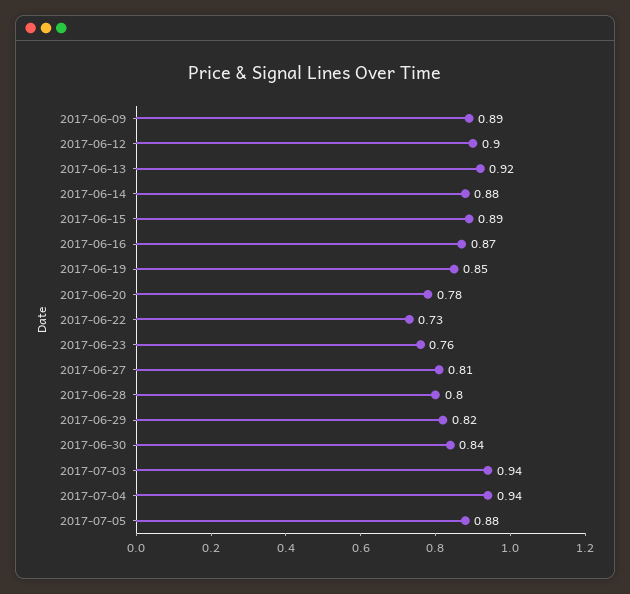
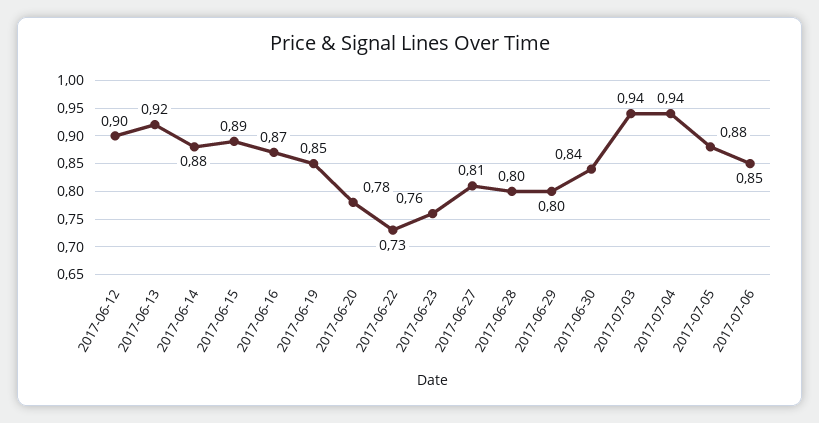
2017-06-09: 0.89 -> none
2017-06-29: 0.82 -> 0.8
2017-07-06: none -> 0.85

